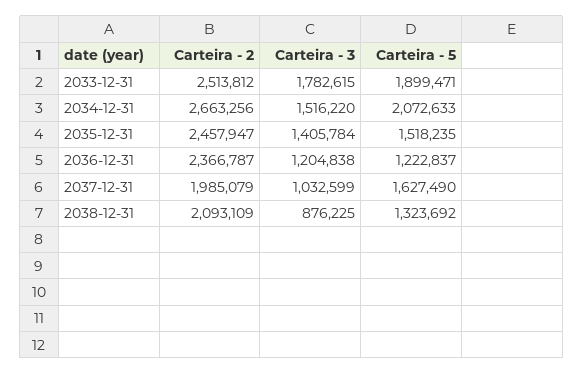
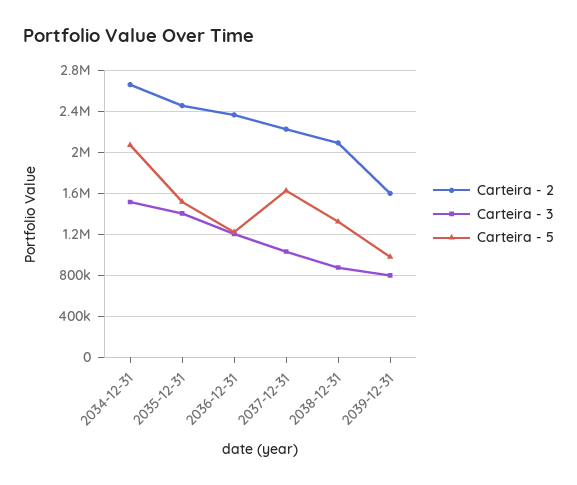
Carteira - 2, 2033-12-31: 2513812 -> none
Carteira - 3, 2033-12-31: 1782615 -> none
Carteira - 5, 2033-12-31: 1899471 -> none
Carteira - 2, 2037-12-31: 1985079 -> 2200000
Carteira - 2, 2039-12-31: none -> 1600000
Carteira - 3, 2039-12-31: none -> 800000
Carteira - 5, 2039-12-31: none -> 1000000

